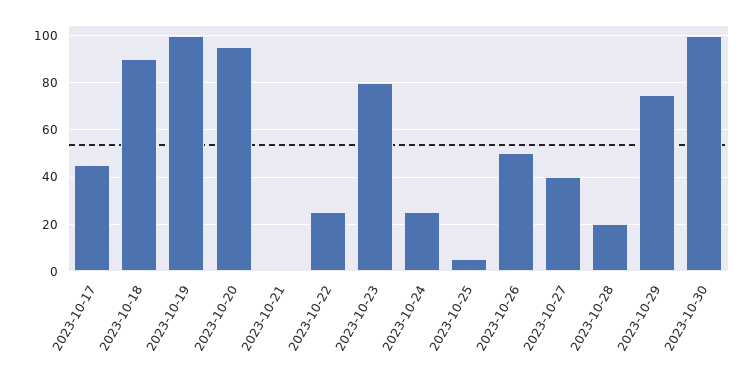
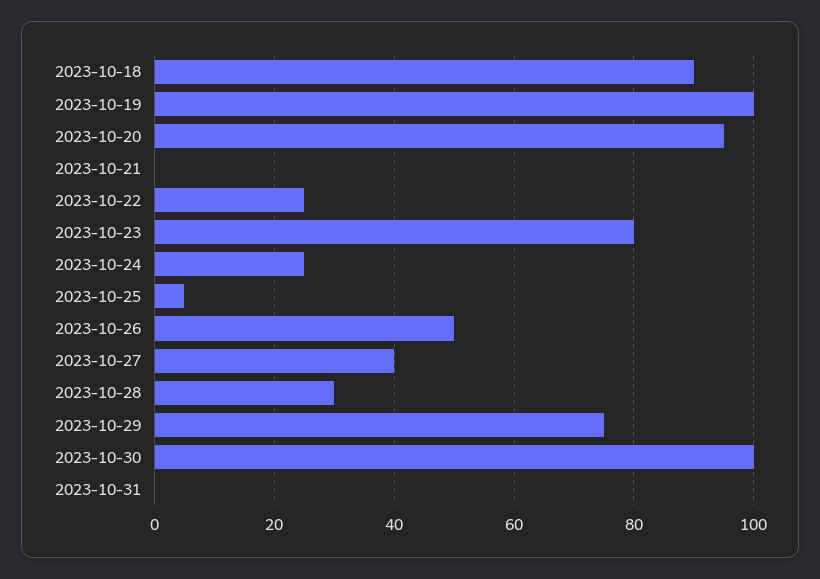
2023-10-17: 45 -> none
2023-10-28: 20 -> 30
2023-10-31: none -> 0

